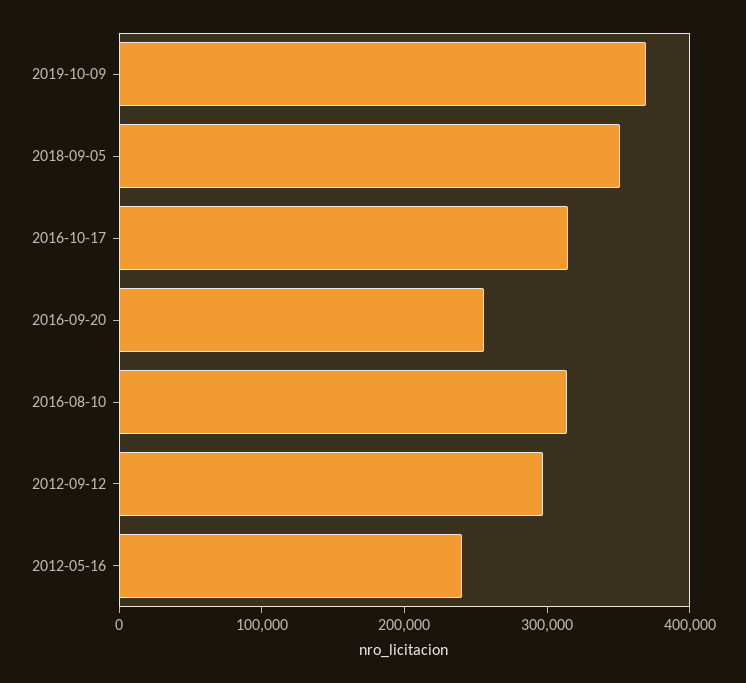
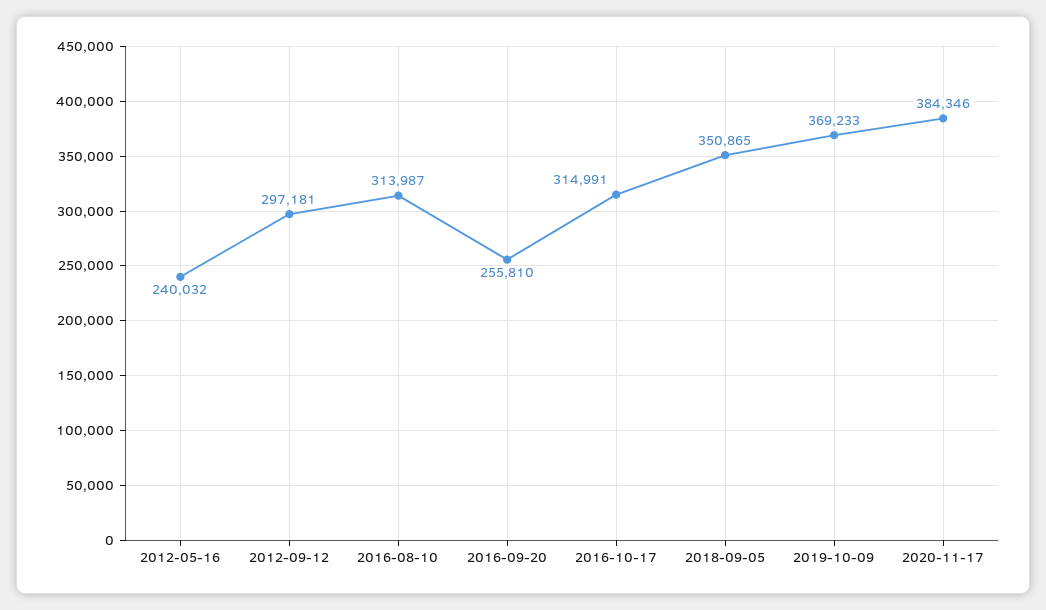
2020-11-17: none -> 384346

